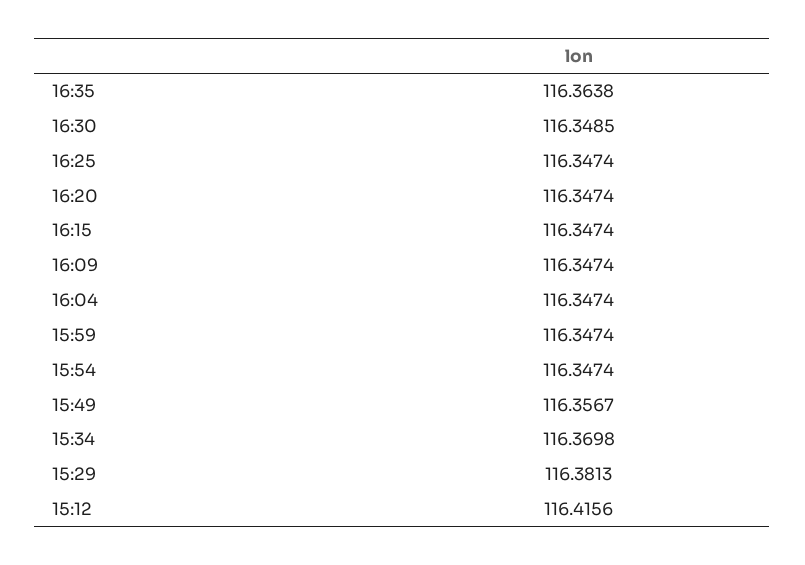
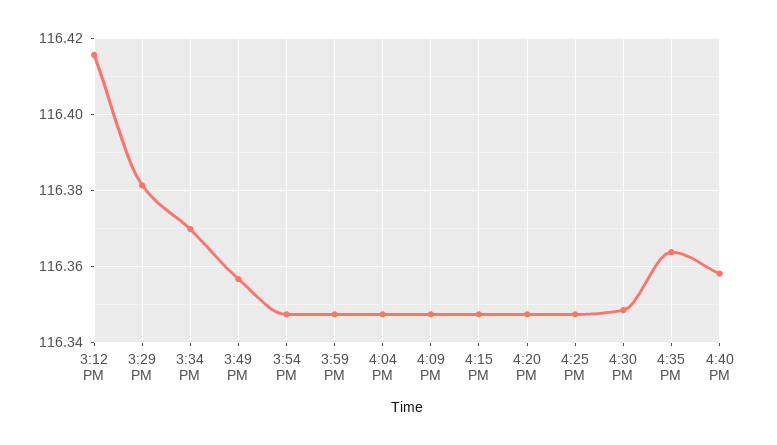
4:40 PM: none -> 116.358

